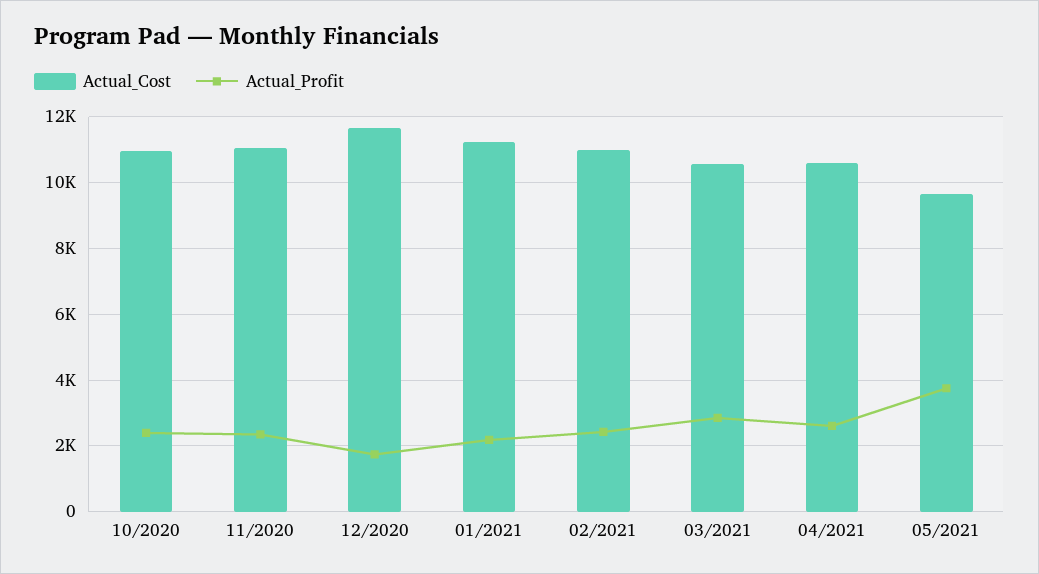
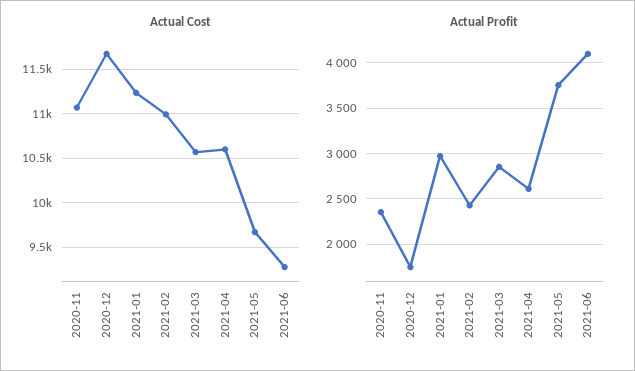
Actual_Cost, 10/2020: 11000 -> none
Actual_Profit, 10/2020: 2400 -> none
Actual_Profit, 01/2021: 2200 -> 3000
Actual_Cost, 2021-06: none -> 9300
Actual_Profit, 2021-06: none -> 4100

